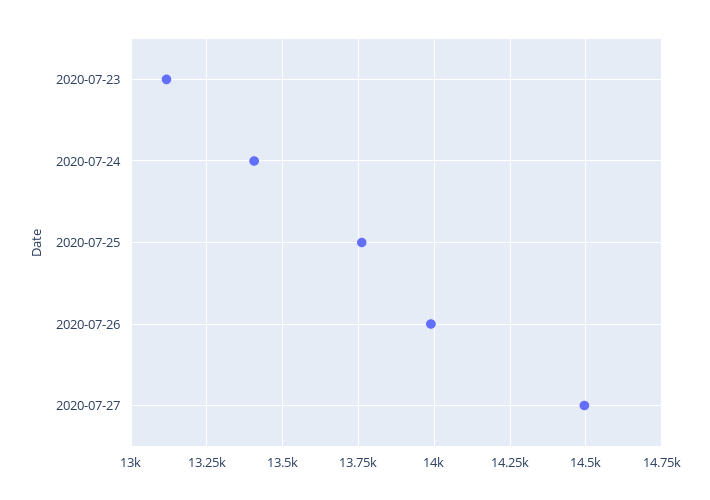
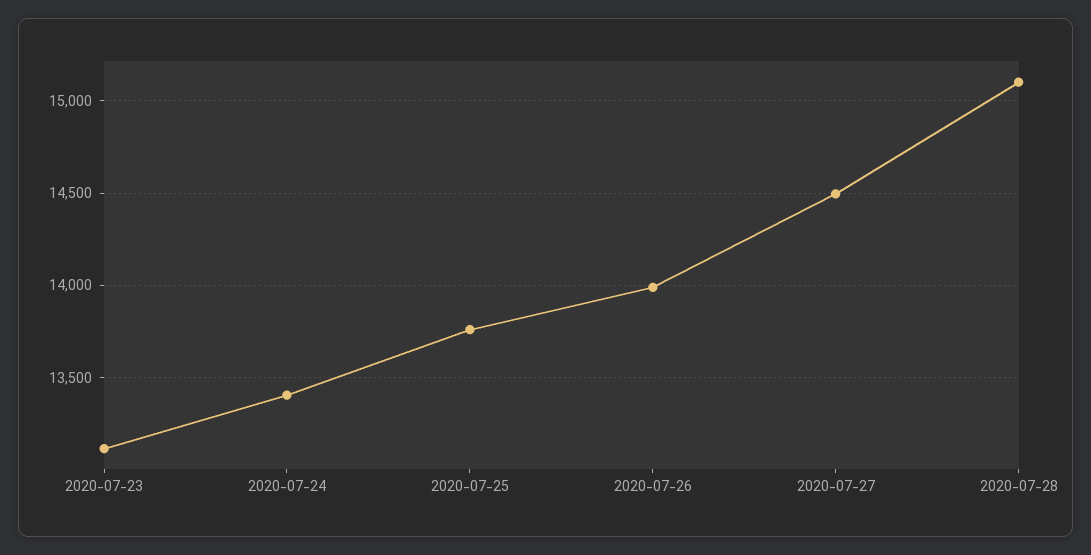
2020-07-28: none -> 15100

